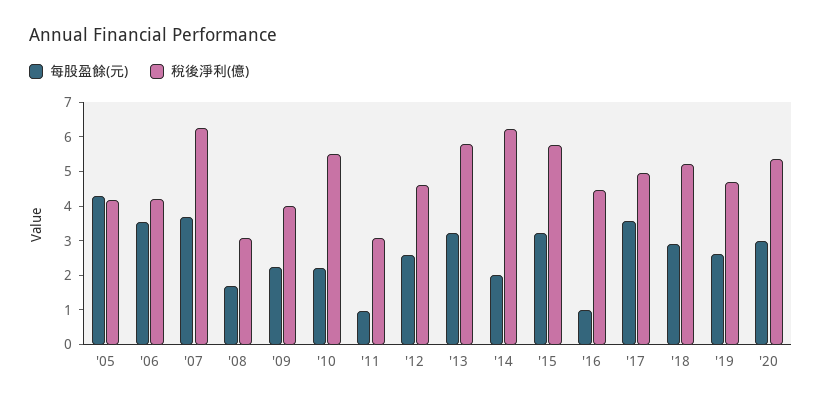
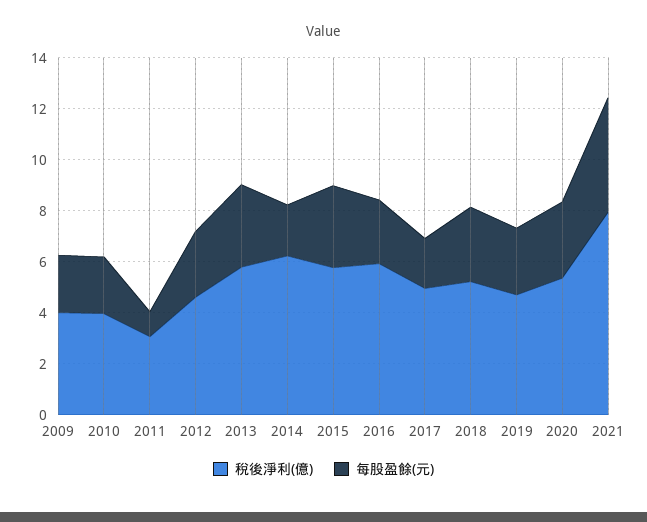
每股盈餘(元), '05: 4.25 -> none
稅後淨利(億), '05: 4.25 -> none
每股盈餘(元), '06: 3.5 -> none
稅後淨利(億), '06: 4.25 -> none
每股盈餘(元), '07: 3.75 -> none
稅後淨利(億), '07: 6.25 -> none
每股盈餘(元), '08: 1.75 -> none
稅後淨利(億), '08: 3 -> none
稅後淨利(億), '10: 5.5 -> 4
每股盈餘(元), '16: 1 -> 2.5
稅後淨利(億), '16: 4.5 -> 6
每股盈餘(元), '17: 3.5 -> 2
稅後淨利(億), 2021: none -> 8
每股盈餘(元), 2021: none -> 4.5

